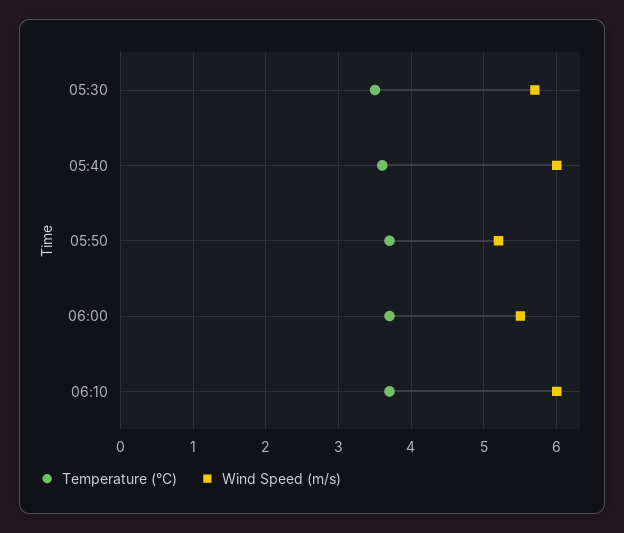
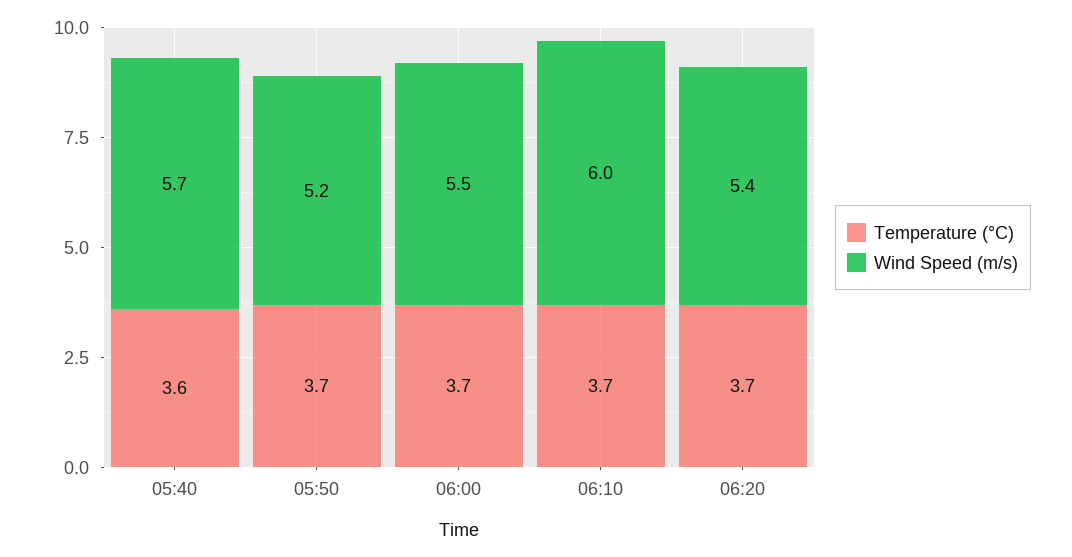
Temperature (°C), 05:30: 3.5 -> none
Wind Speed (m/s), 05:30: 5.7 -> none
Wind Speed (m/s), 05:40: 6 -> 5.7
Temperature (°C), 06:20: none -> 3.7
Wind Speed (m/s), 06:20: none -> 5.4

